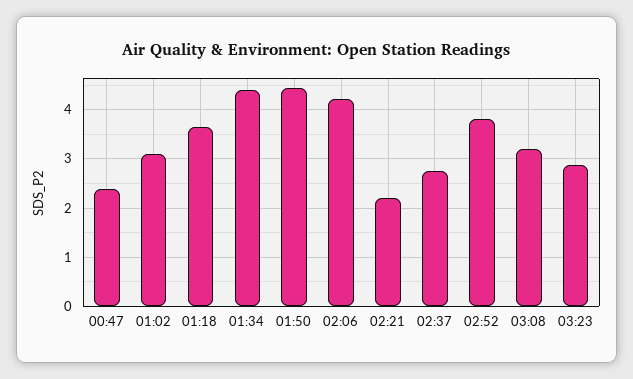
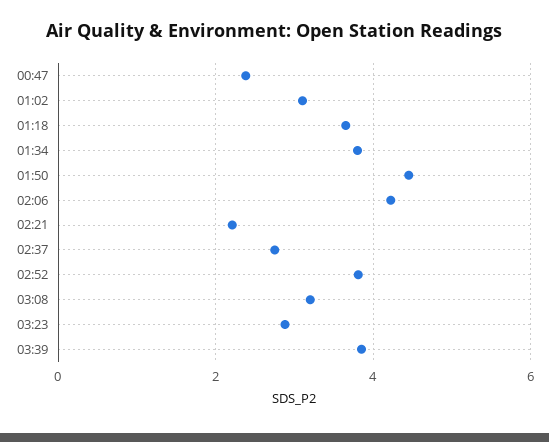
01:34: 4.4 -> 3.8
03:39: none -> 3.8

